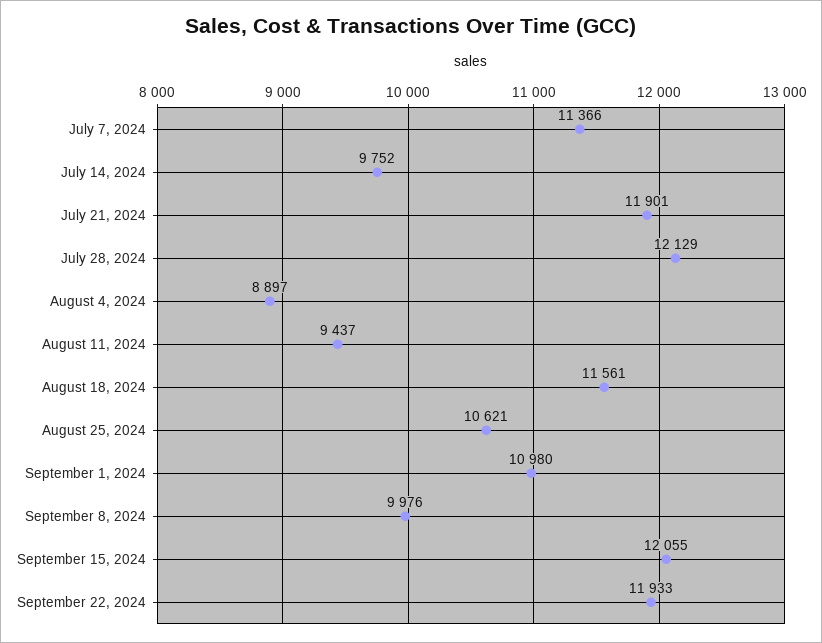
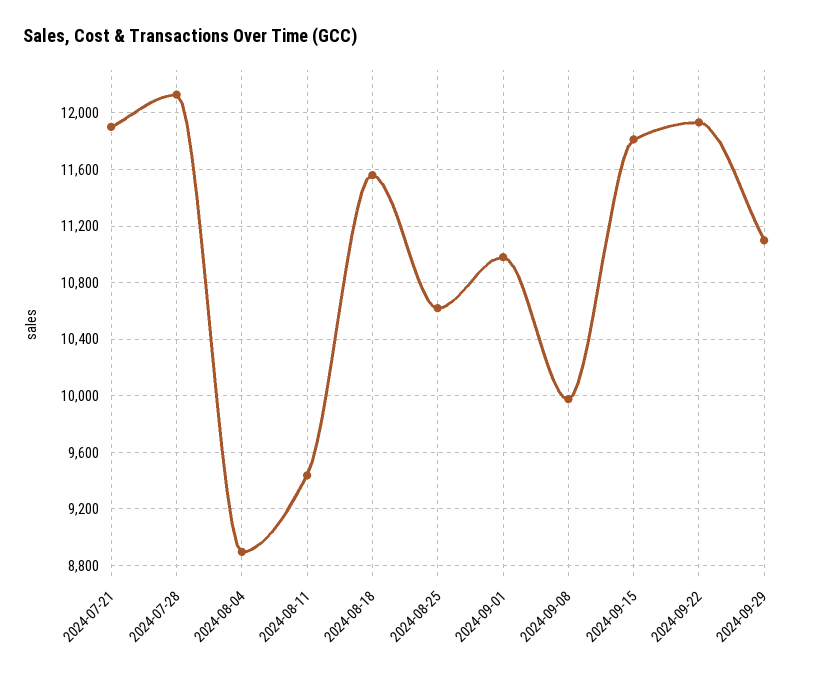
July 7, 2024: 11366 -> none
July 14, 2024: 9752 -> none
September 15, 2024: 12055 -> 11800
2024-09-29: none -> 11100

